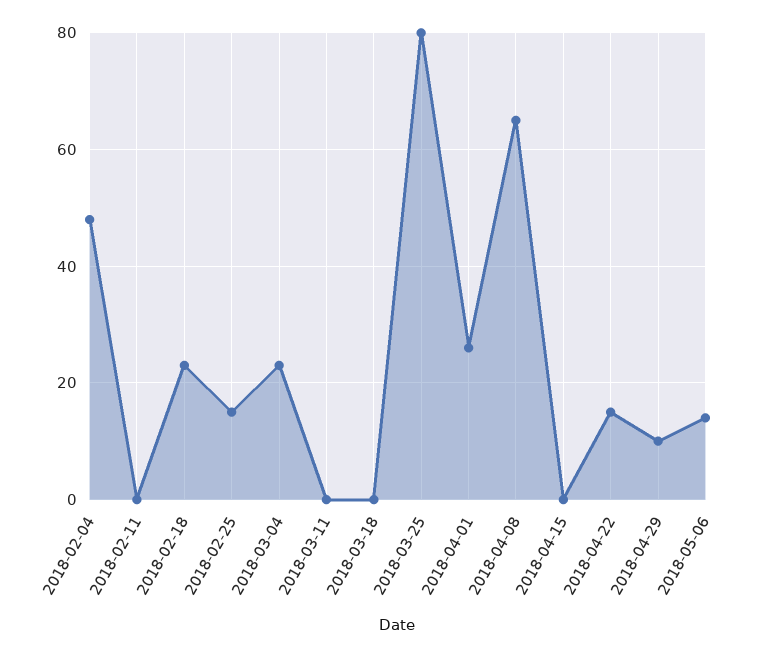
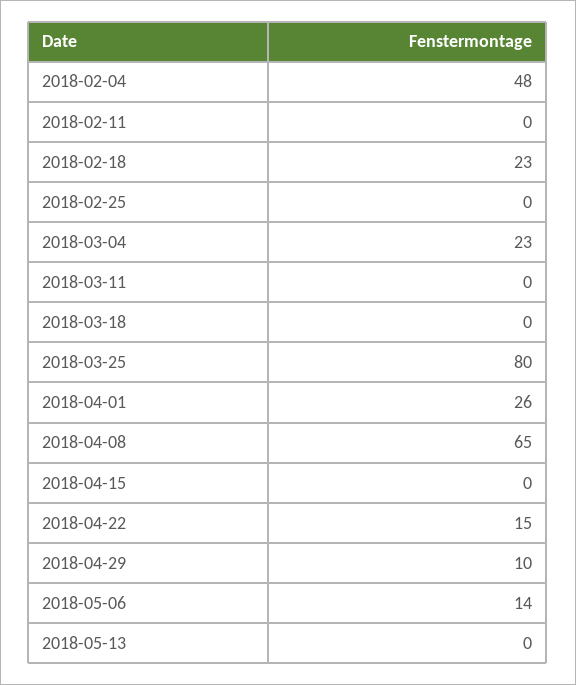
2018-02-25: 15 -> 0
2018-05-13: none -> 0

